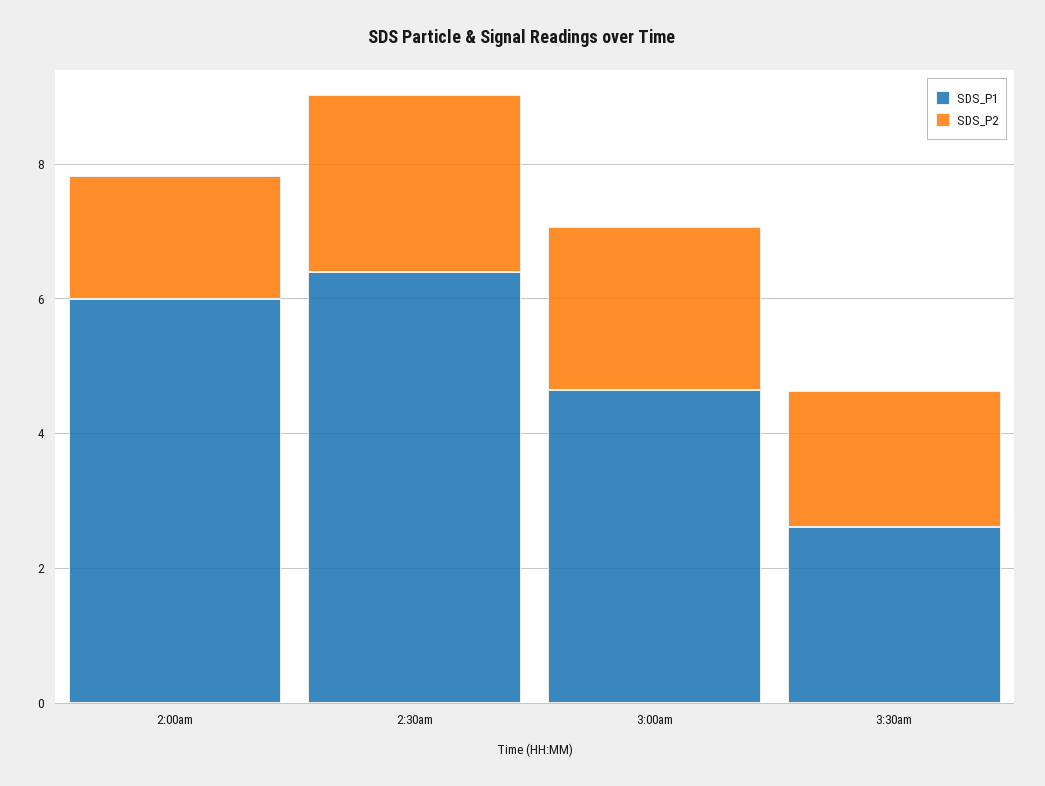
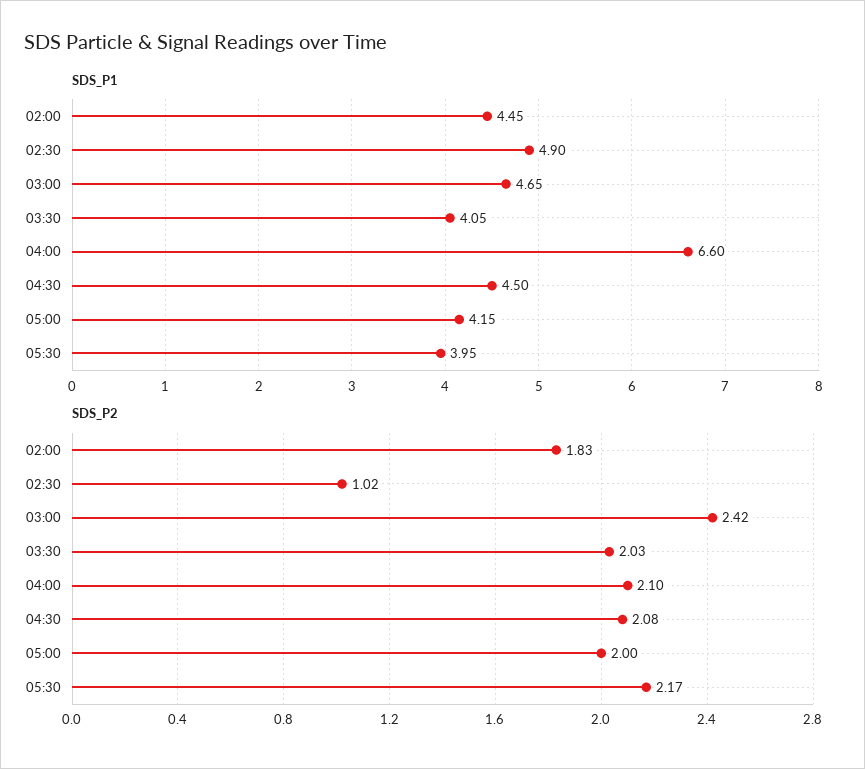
SDS_P1, 2:00am: 6 -> 4.45
SDS_P1, 2:30am: 6.5 -> 4.9
SDS_P2, 2:30am: 2.5 -> 1.02
SDS_P1, 3:30am: 2.5 -> 4.05
SDS_P1, 04:00: none -> 6.6
SDS_P1, 04:30: none -> 4.5
SDS_P1, 05:00: none -> 4.15
SDS_P1, 05:30: none -> 3.95
SDS_P2, 04:00: none -> 2.1
SDS_P2, 04:30: none -> 2.08
SDS_P2, 05:00: none -> 2
SDS_P2, 05:30: none -> 2.17

